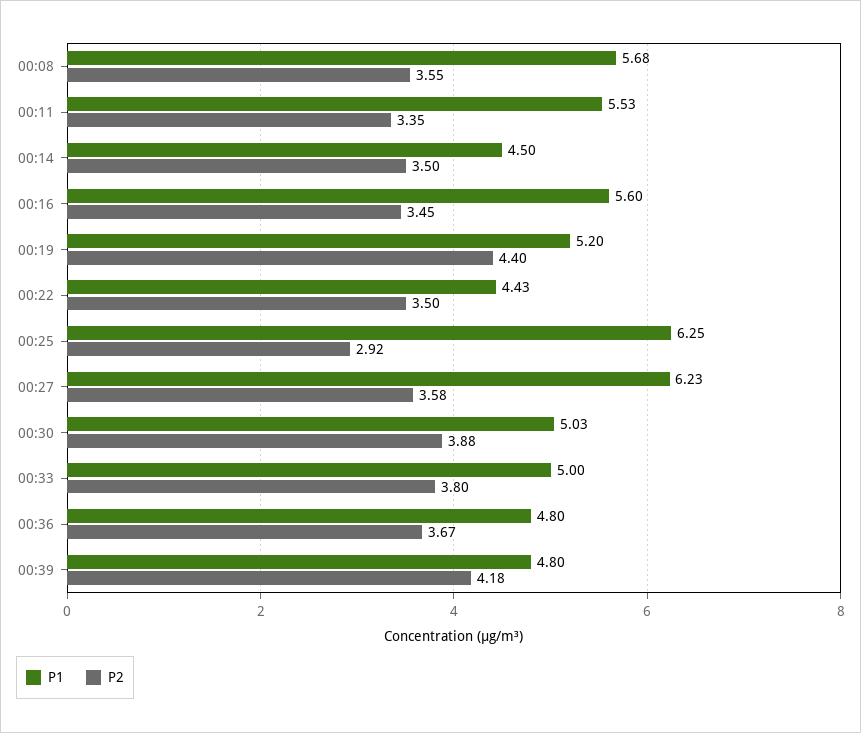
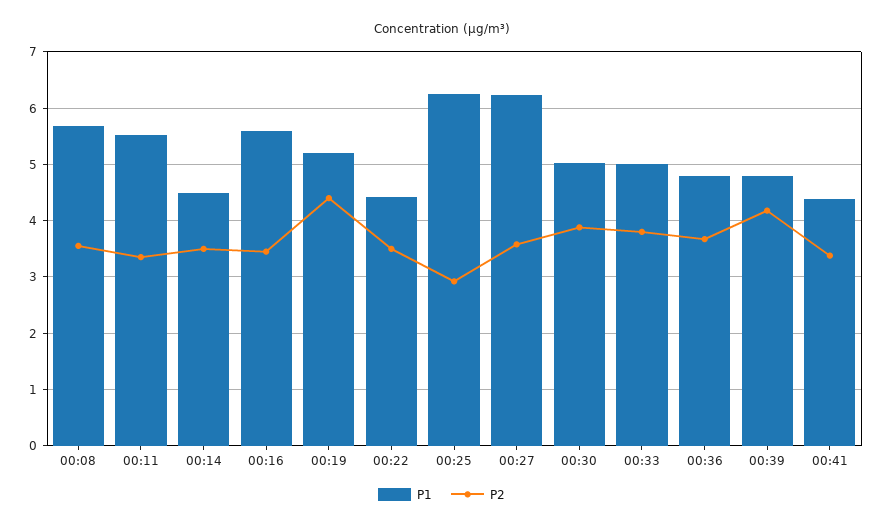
P1, 00:41: none -> 4.4
P2, 00:41: none -> 3.4

